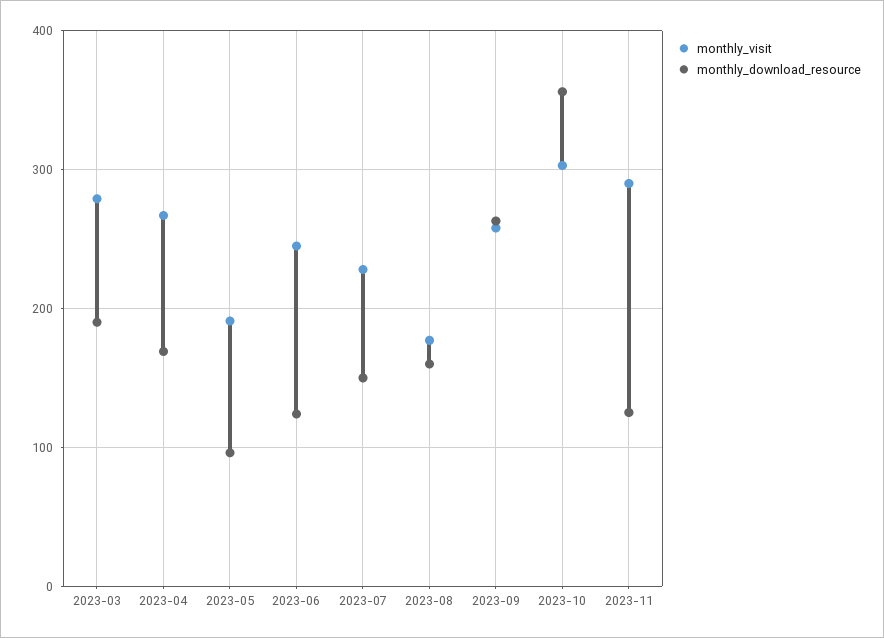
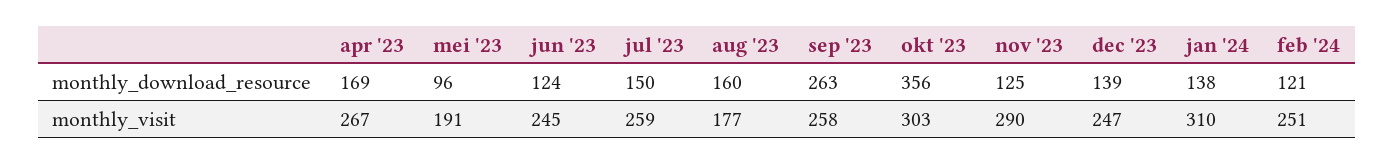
monthly_visit, 2023-03: 280 -> none
monthly_download_resource, 2023-03: 190 -> none
monthly_visit, 2023-07: 230 -> 259
monthly_download_resource, dec '23: none -> 139
monthly_download_resource, jan '24: none -> 138
monthly_download_resource, feb '24: none -> 121
monthly_visit, dec '23: none -> 247
monthly_visit, jan '24: none -> 310
monthly_visit, feb '24: none -> 251

